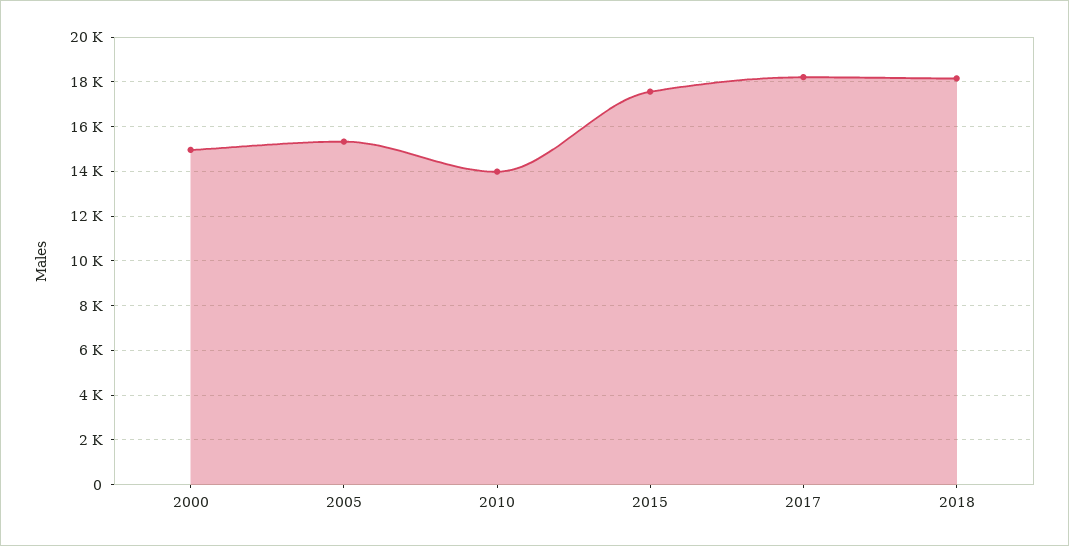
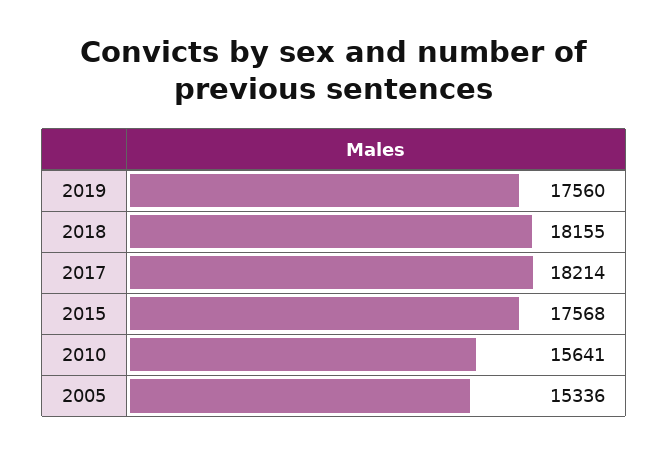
2000: 15000 -> none
2010: 14000 -> 15641
2019: none -> 17560

